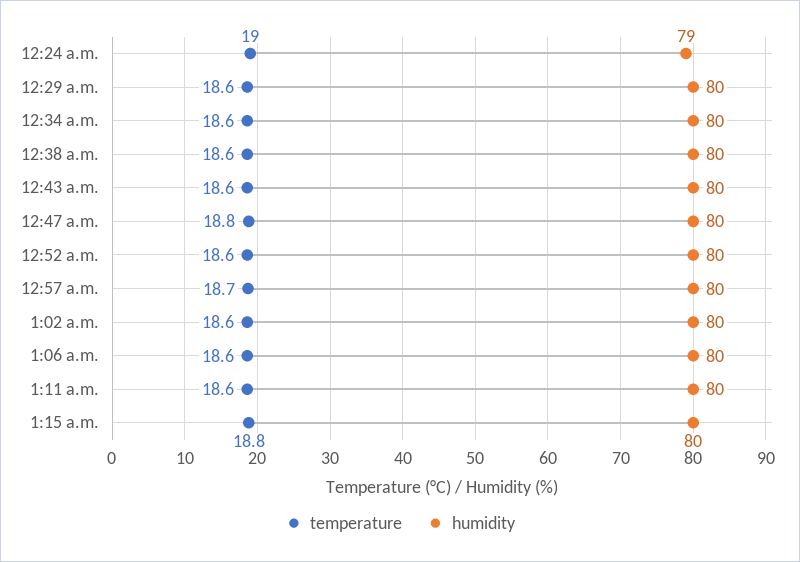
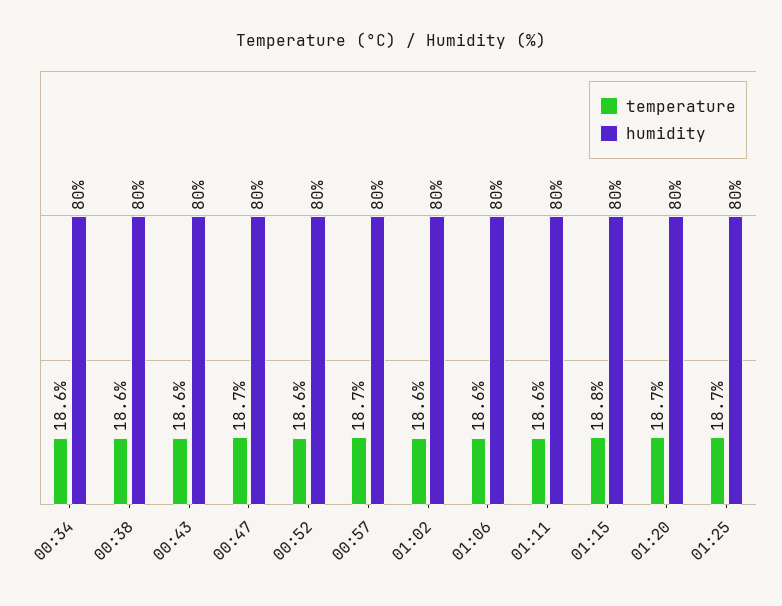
temperature, 12:24 a.m.: 19 -> none
humidity, 12:24 a.m.: 79 -> none
temperature, 12:29 a.m.: 18.6 -> none
humidity, 12:29 a.m.: 80 -> none
temperature, 12:47 a.m.: 18.8 -> 18.7
temperature, 01:20: none -> 18.7
humidity, 01:20: none -> 80
temperature, 01:25: none -> 18.7
humidity, 01:25: none -> 80

